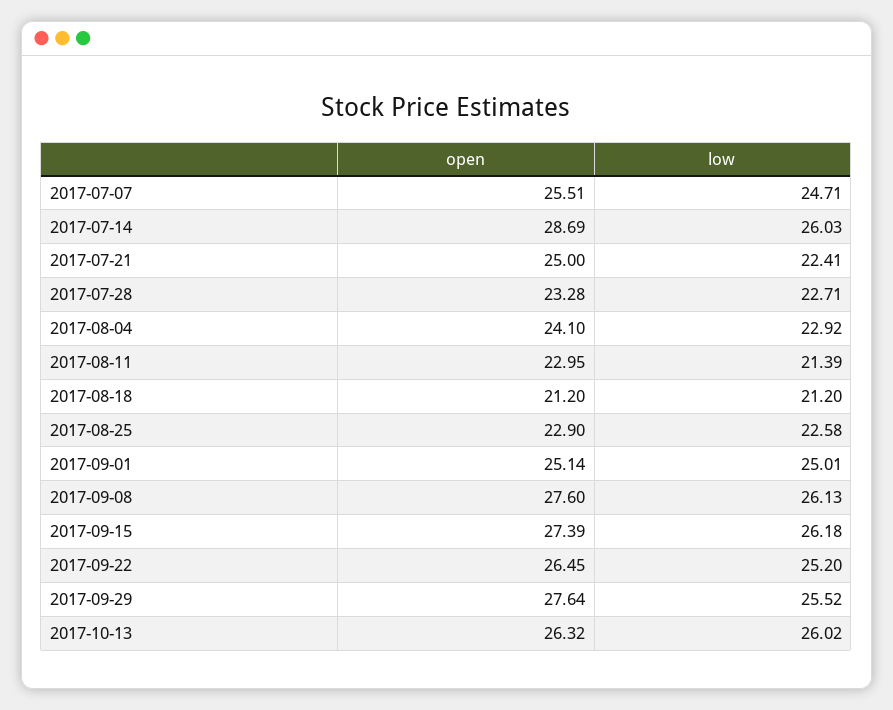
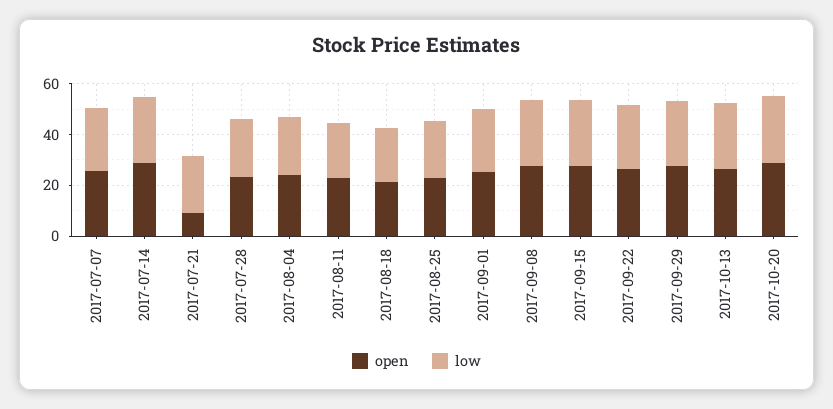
open, 2017-07-21: 25 -> 10
open, 2017-10-20: none -> 30
low, 2017-10-20: none -> 25

